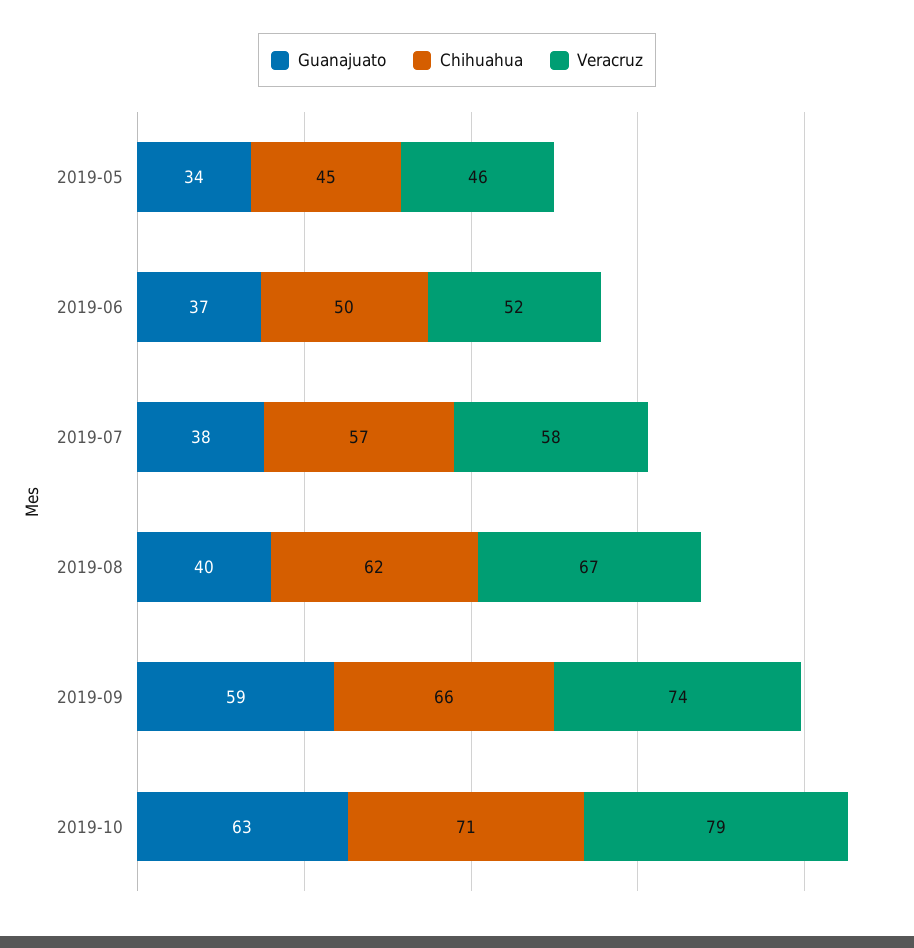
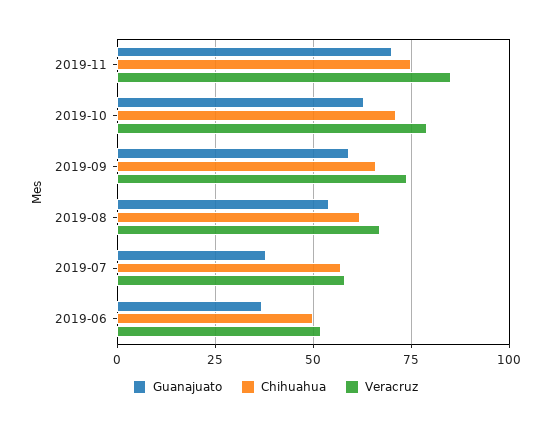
Guanajuato, 2019-05: 34 -> none
Chihuahua, 2019-05: 45 -> none
Veracruz, 2019-05: 46 -> none
Guanajuato, 2019-08: 40 -> 55
Guanajuato, 2019-11: none -> 70
Chihuahua, 2019-11: none -> 75
Veracruz, 2019-11: none -> 85

